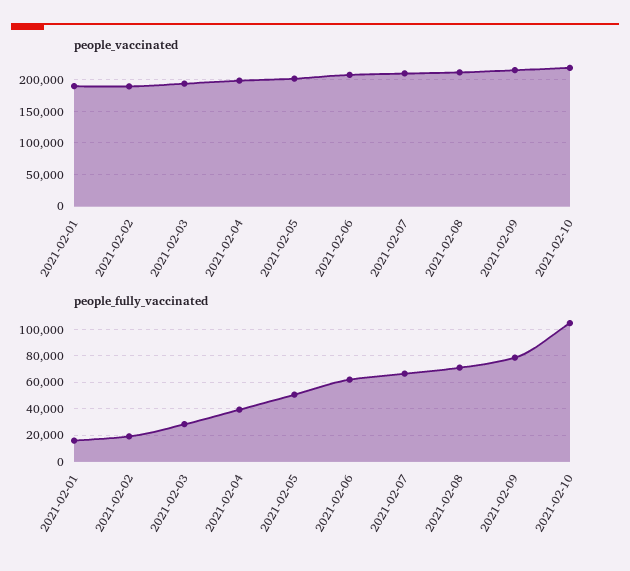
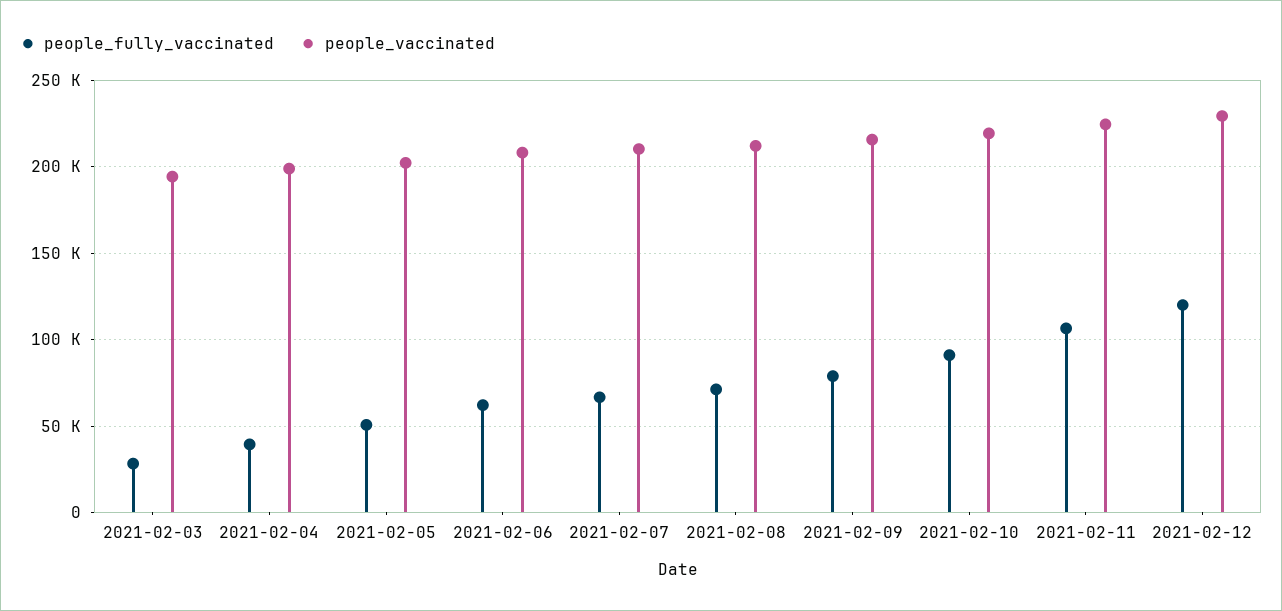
people_vaccinated, 2021-02-01: 190000 -> none
people_vaccinated, 2021-02-02: 190000 -> none
people_fully_vaccinated, 2021-02-01: 15000 -> none
people_fully_vaccinated, 2021-02-02: 20000 -> none
people_fully_vaccinated, 2021-02-10: 105000 -> 90000
people_fully_vaccinated, 2021-02-11: none -> 105000
people_vaccinated, 2021-02-11: none -> 225000
people_fully_vaccinated, 2021-02-12: none -> 120000
people_vaccinated, 2021-02-12: none -> 230000

